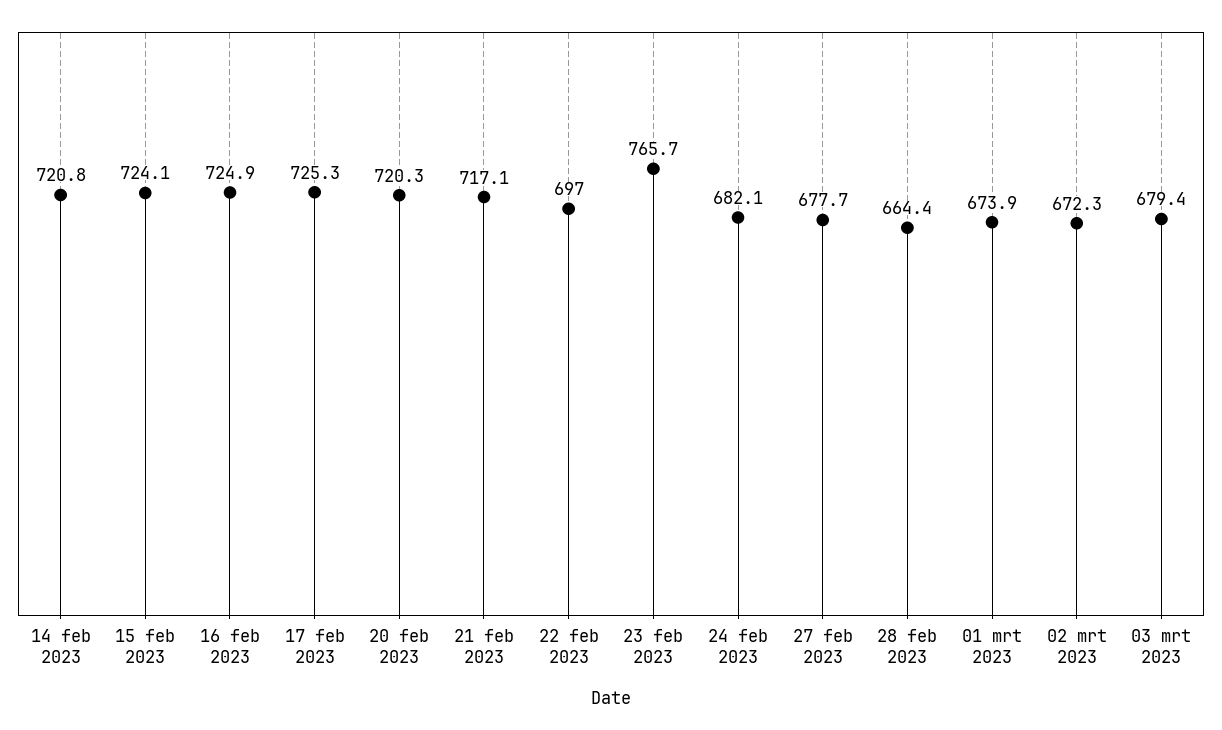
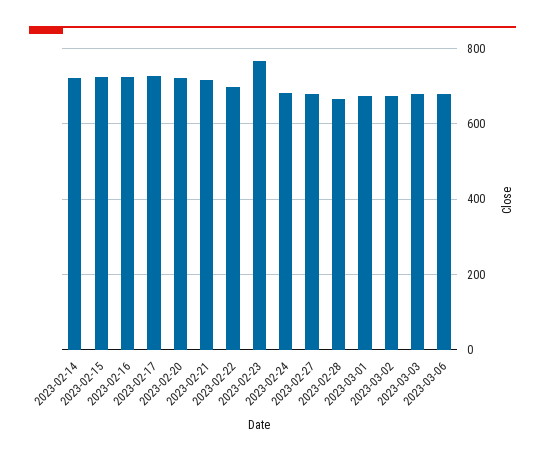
2023-03-06: none -> 680

